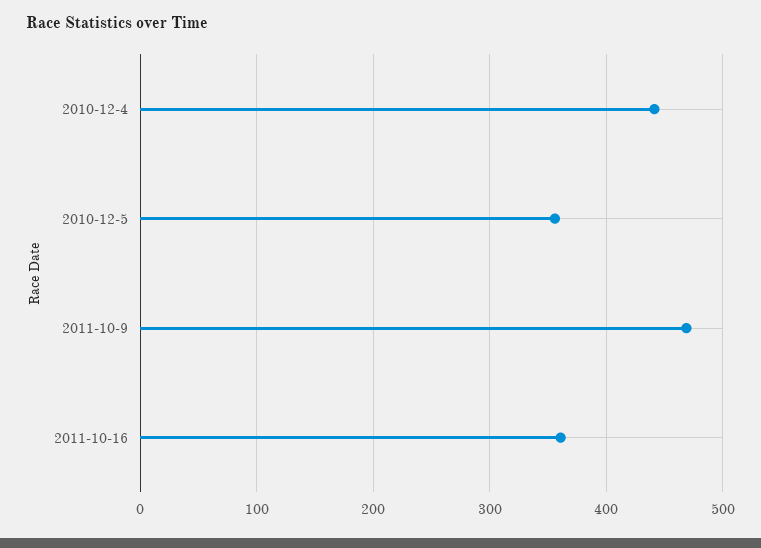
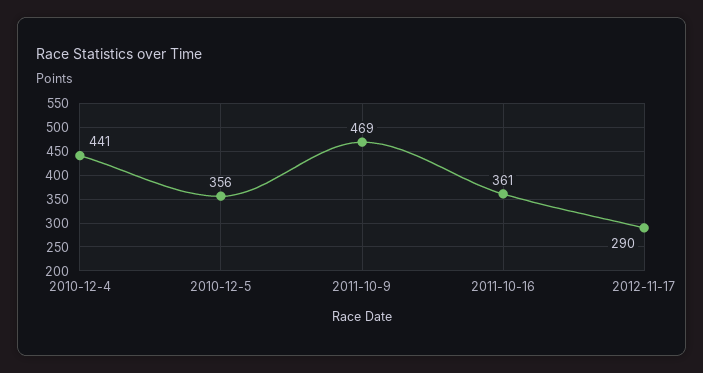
2012-11-17: none -> 290

